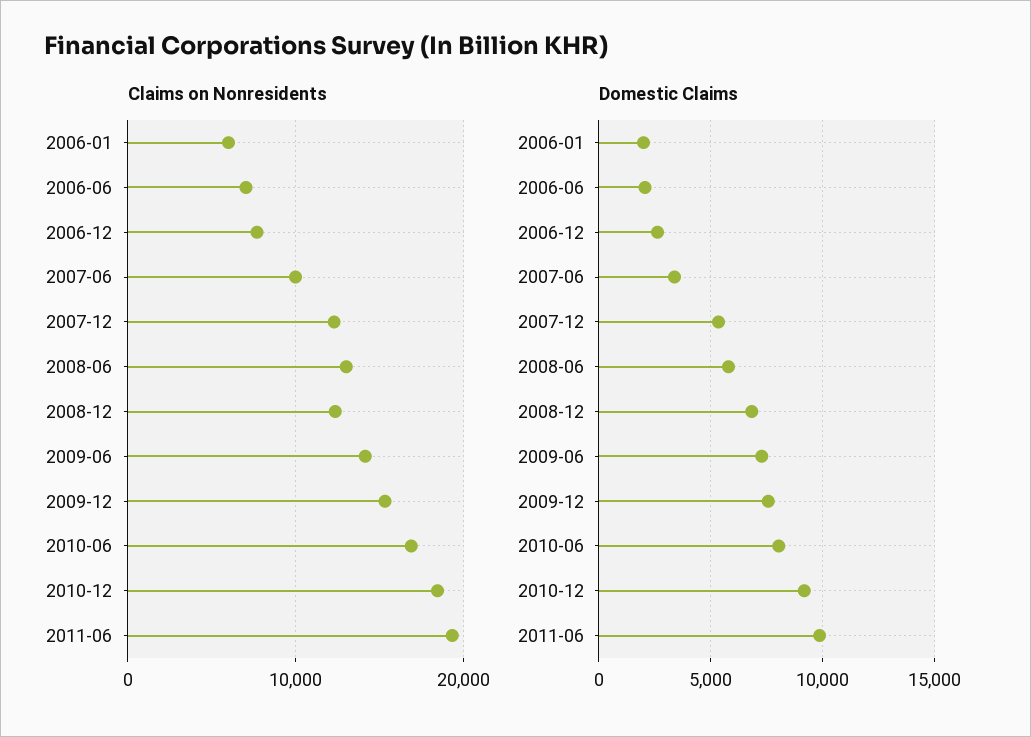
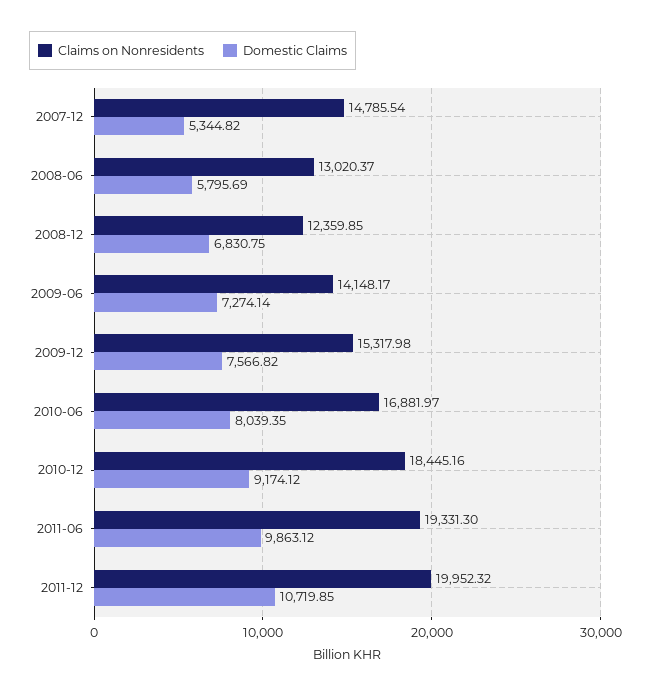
Claims on Nonresidents, 2006-01: 6000 -> none
Claims on Nonresidents, 2006-06: 7000 -> none
Claims on Nonresidents, 2006-12: 8000 -> none
Claims on Nonresidents, 2007-06: 10000 -> none
Claims on Nonresidents, 2007-12: 12000 -> 14785.54
Domestic Claims, 2006-01: 2000 -> none
Domestic Claims, 2006-06: 2000 -> none
Domestic Claims, 2006-12: 2500 -> none
Domestic Claims, 2007-06: 3500 -> none
Claims on Nonresidents, 2011-12: none -> 19952.32
Domestic Claims, 2011-12: none -> 10719.85

